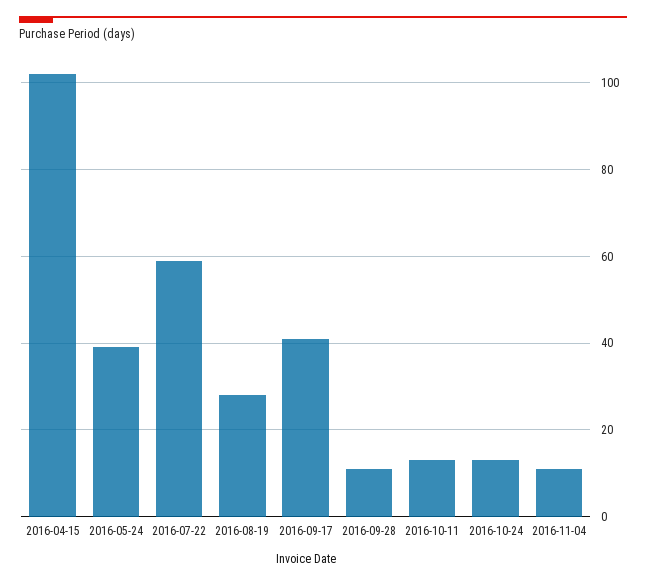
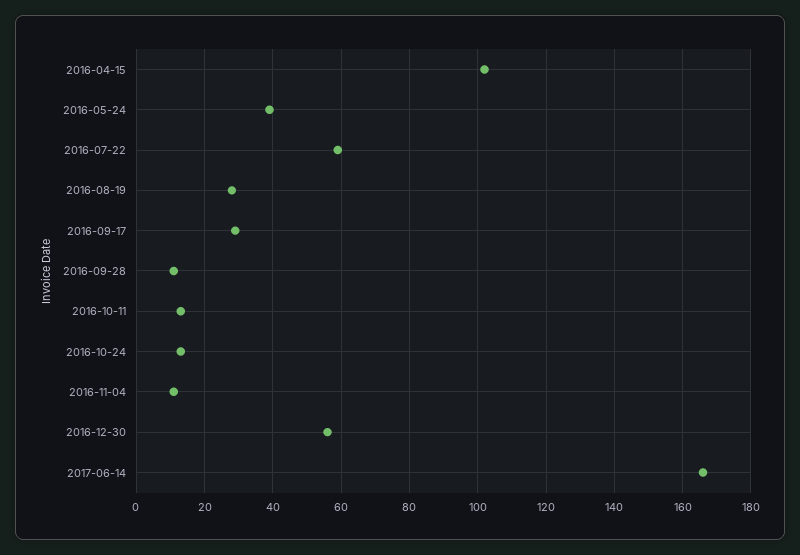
2016-09-17: 40 -> 30
2016-12-30: none -> 55
2017-06-14: none -> 165

